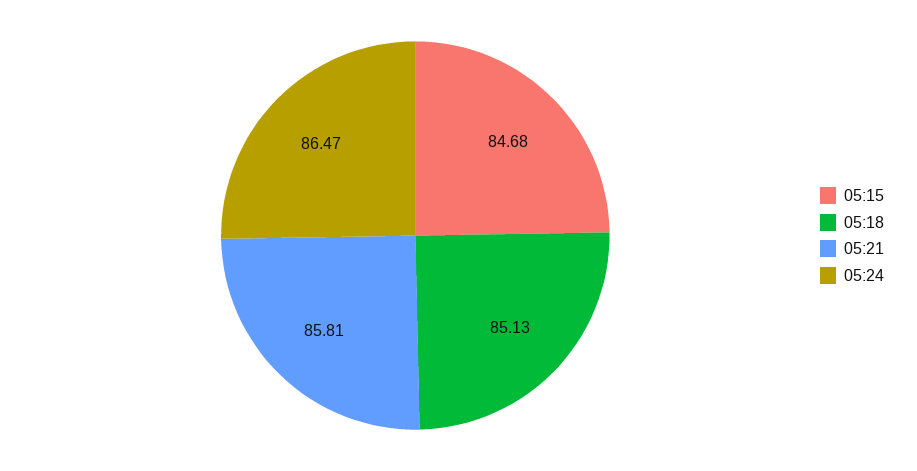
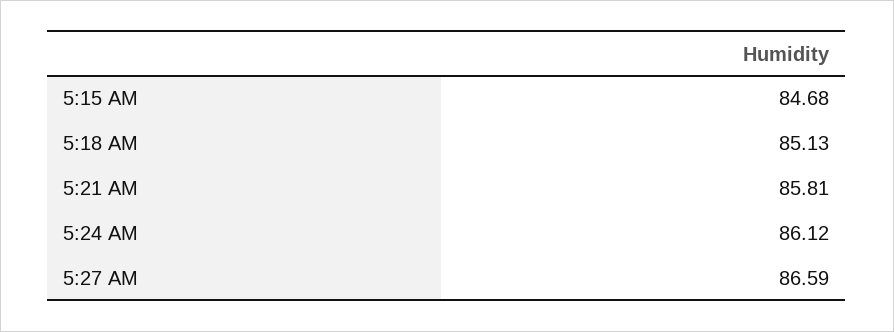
05:24: 86.47 -> 86.12
5:27 AM: none -> 86.59

